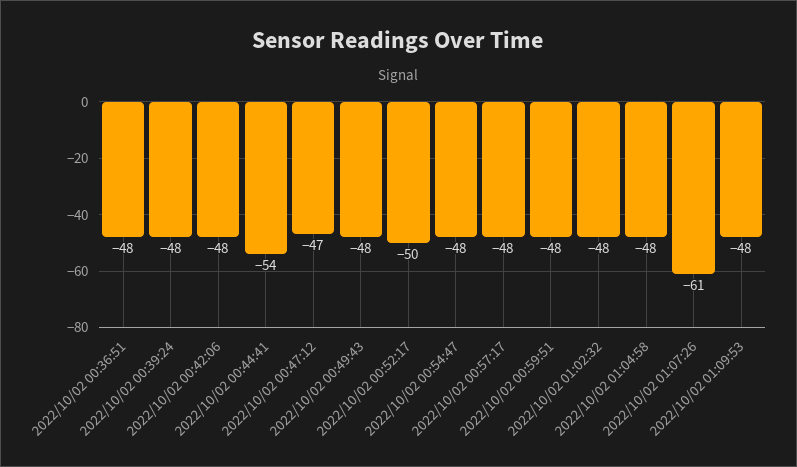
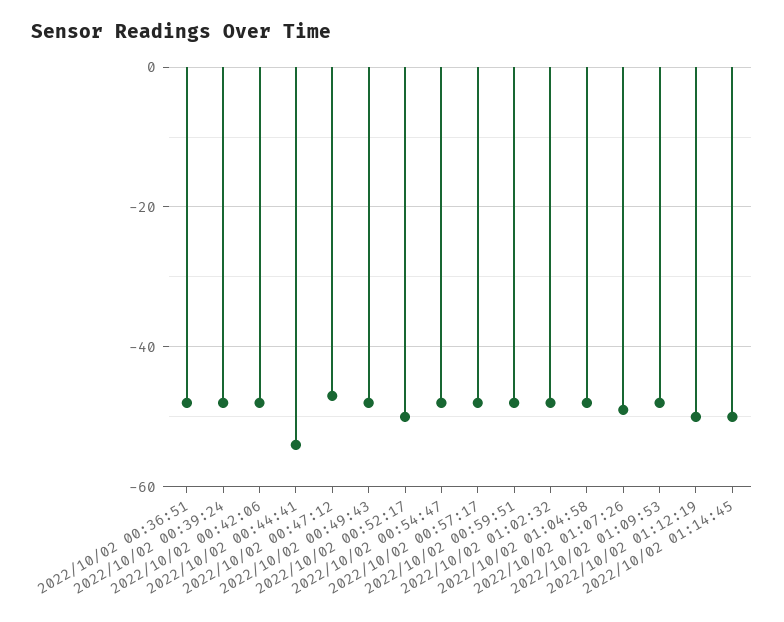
2022/10/02 01:07:26: -61 -> -50
2022/10/02 01:12:19: none -> -50
2022/10/02 01:14:45: none -> -50

